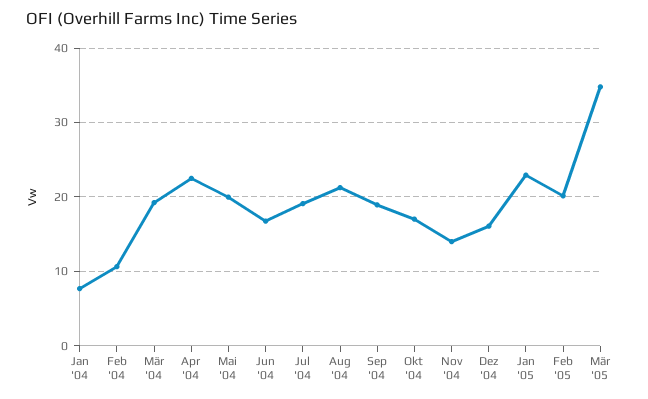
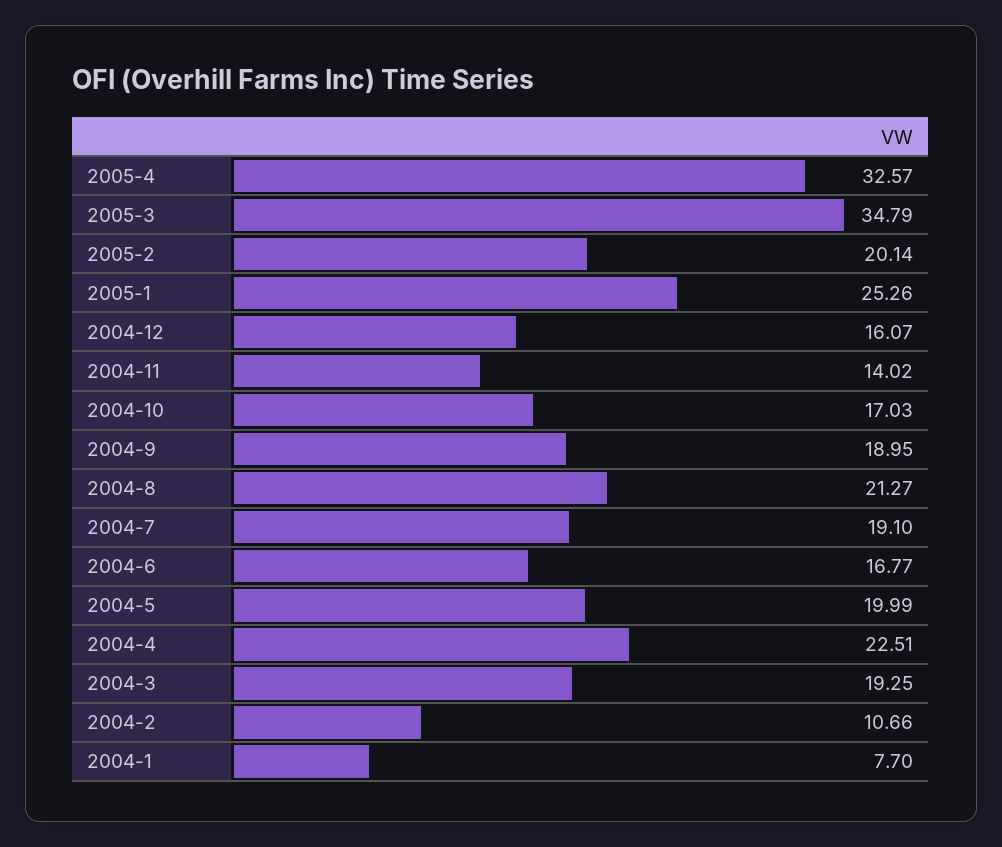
Jan '05: 23 -> 25.26
2005-4: none -> 32.57

